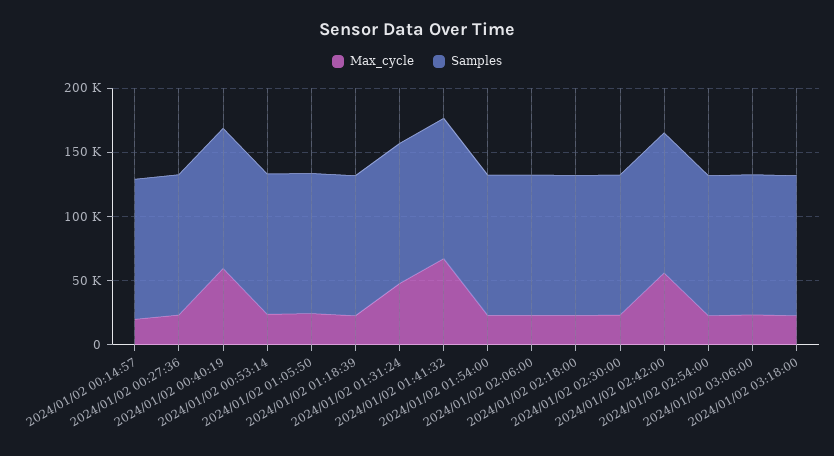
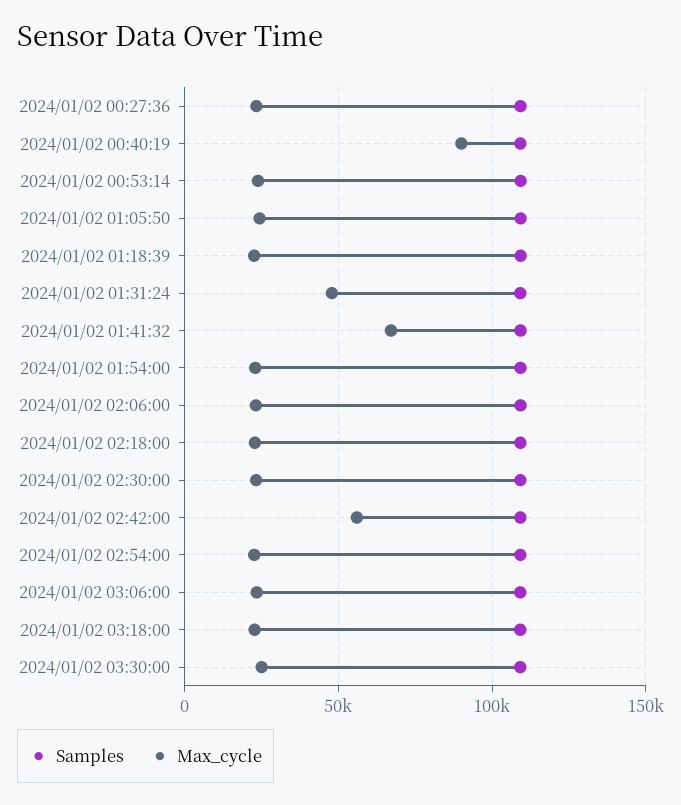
Max_cycle, 2024/01/02 00:14:57: 20000 -> none
Samples, 2024/01/02 00:14:57: 110000 -> none
Max_cycle, 2024/01/02 00:40:19: 60000 -> 90000
Samples, 2024/01/02 03:30:00: none -> 110000
Max_cycle, 2024/01/02 03:30:00: none -> 25000

